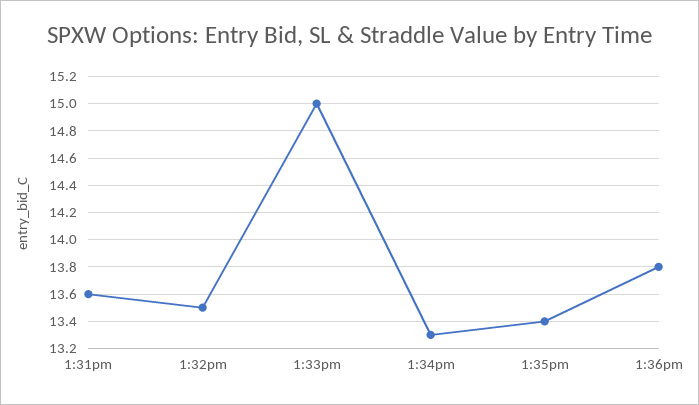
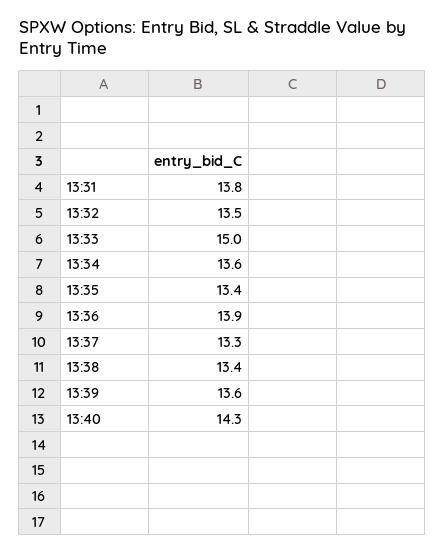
1:31pm: 13.6 -> 13.8
1:34pm: 13.3 -> 13.6
1:36pm: 13.8 -> 13.9
13:37: none -> 13.3
13:38: none -> 13.4
13:39: none -> 13.6
13:40: none -> 14.3

